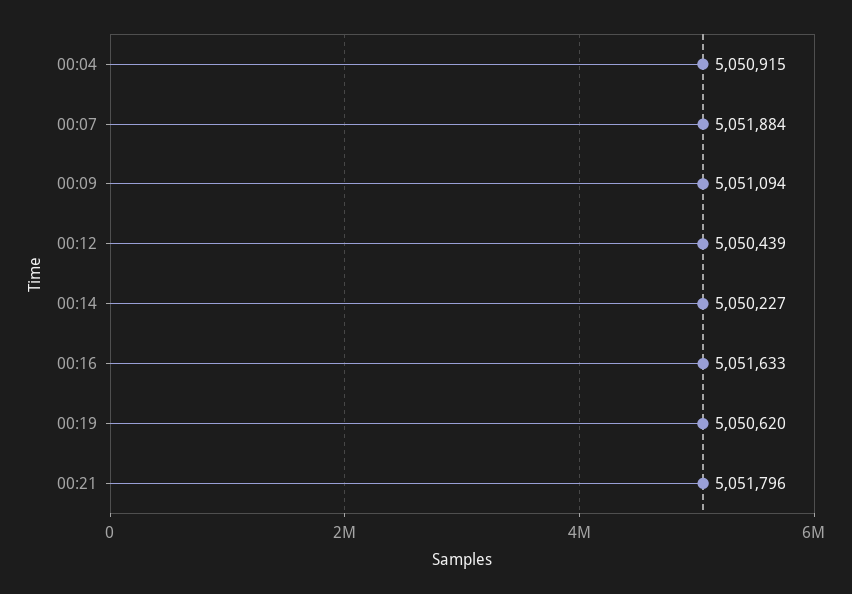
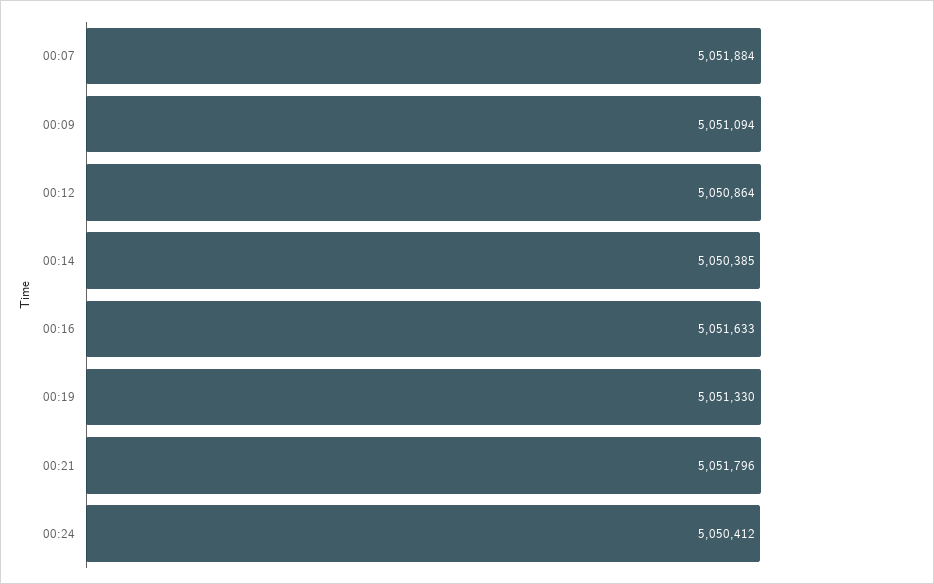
00:04: 5050915 -> none
00:12: 5050439 -> 5050864
00:14: 5050227 -> 5050385
00:19: 5050620 -> 5051330
00:24: none -> 5050412

